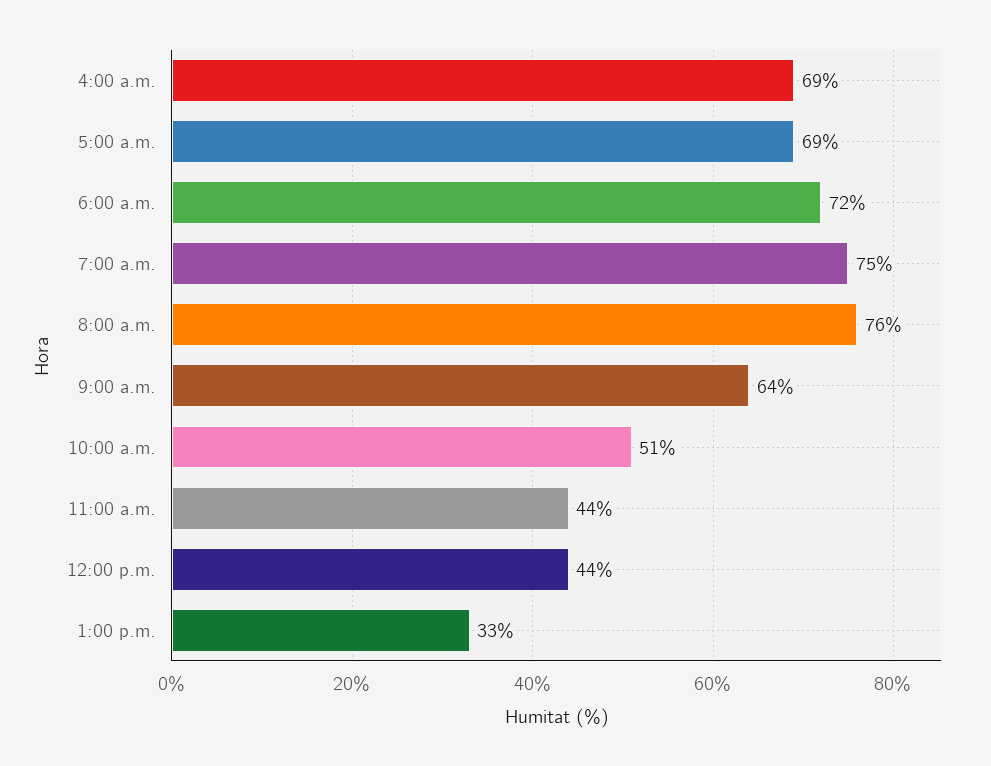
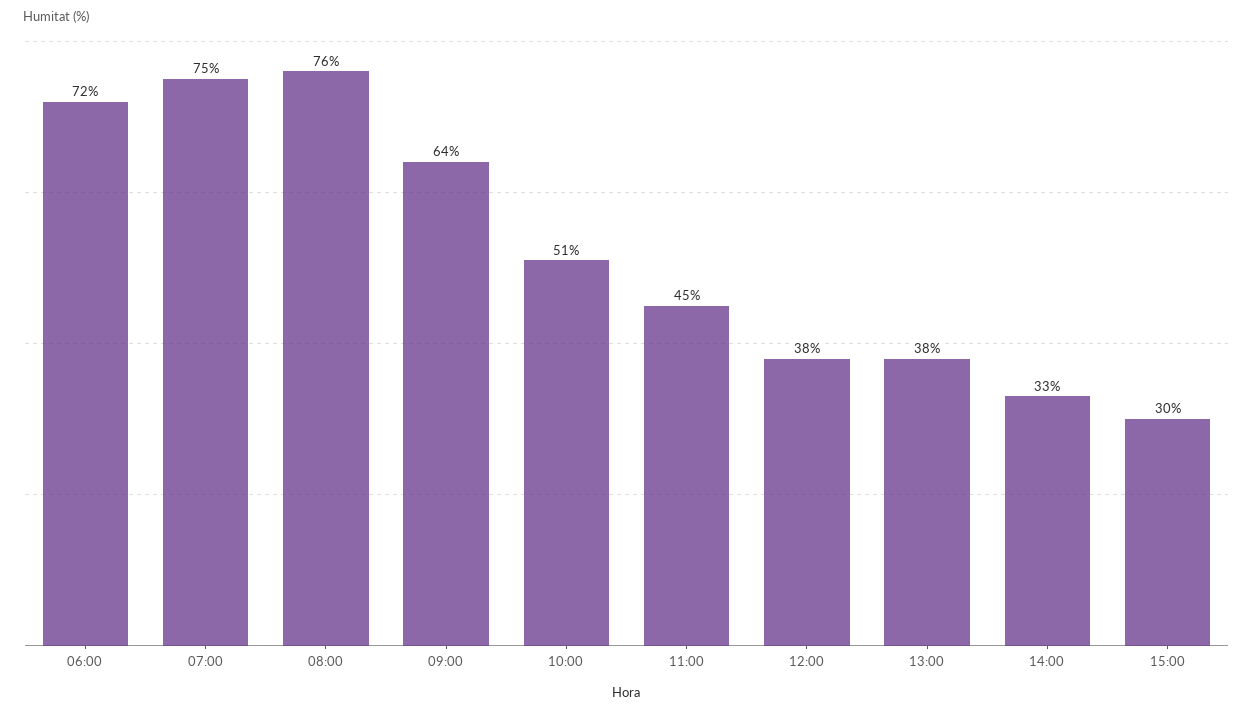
4:00 a.m.: 69 -> none
5:00 a.m.: 69 -> none
11:00 a.m.: 44 -> 45
12:00 p.m.: 44 -> 38
1:00 p.m.: 33 -> 38
14:00: none -> 33
15:00: none -> 30

